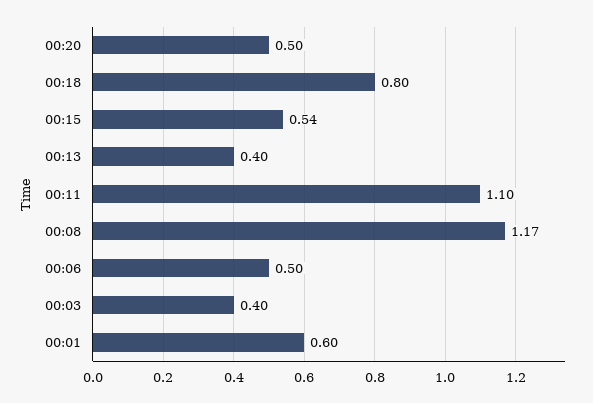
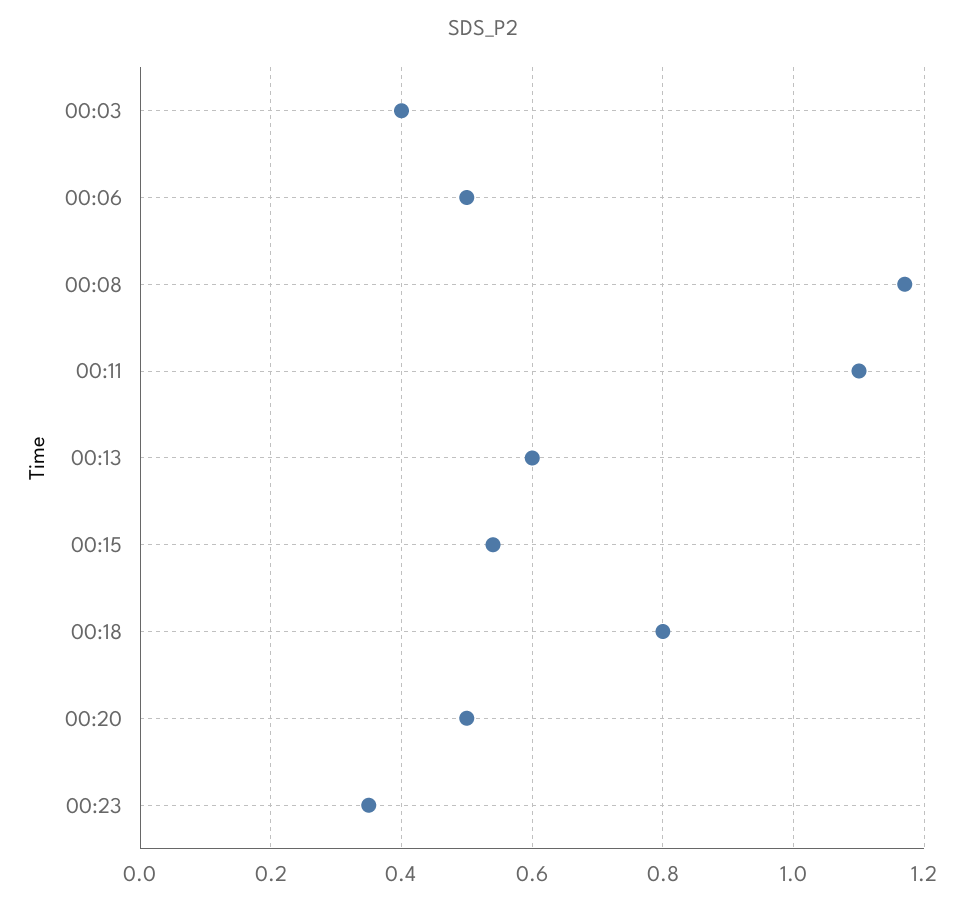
00:13: 0.4 -> 0.6
00:01: 0.6 -> none
00:23: none -> 0.35

